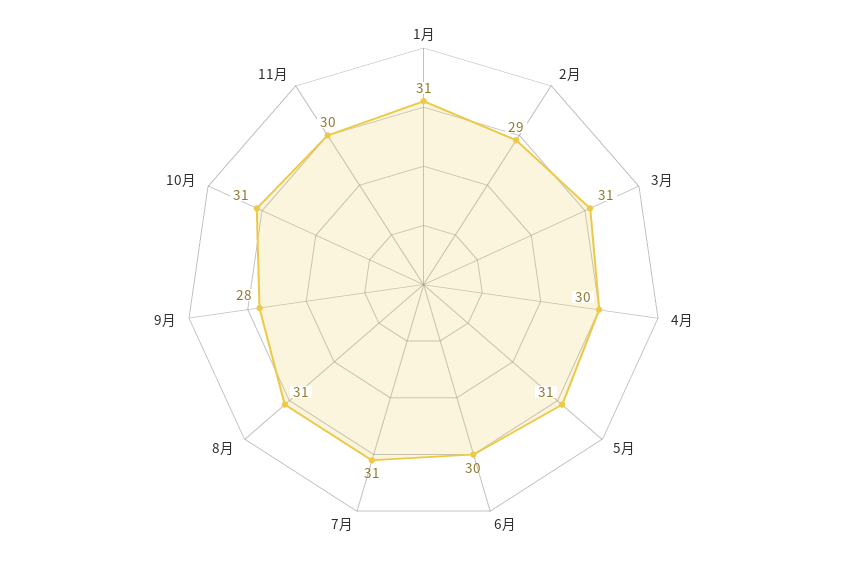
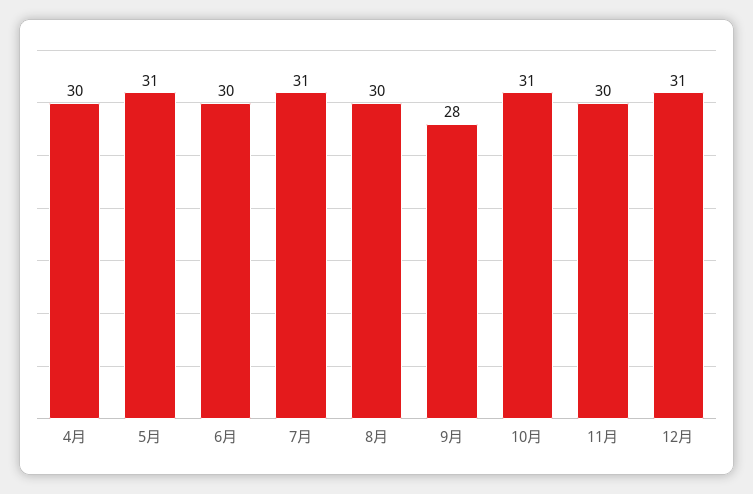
1月: 31 -> none
2月: 29 -> none
3月: 31 -> none
8月: 31 -> 30
12月: none -> 31

